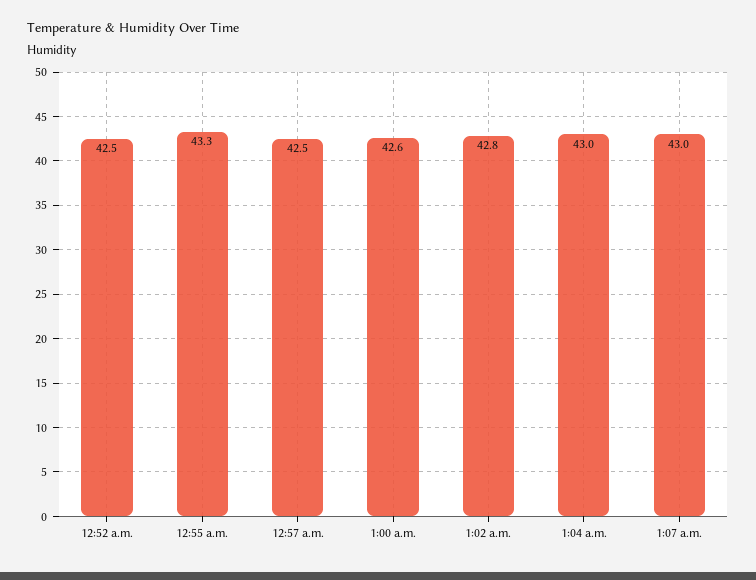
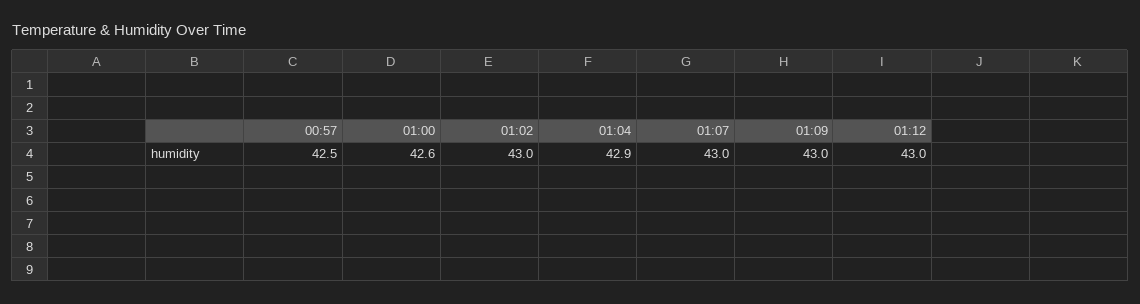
12:52 a.m.: 42.5 -> none
12:55 a.m.: 43.3 -> none
1:02 a.m.: 42.8 -> 43
1:04 a.m.: 43 -> 42.9
01:09: none -> 43
01:12: none -> 43

